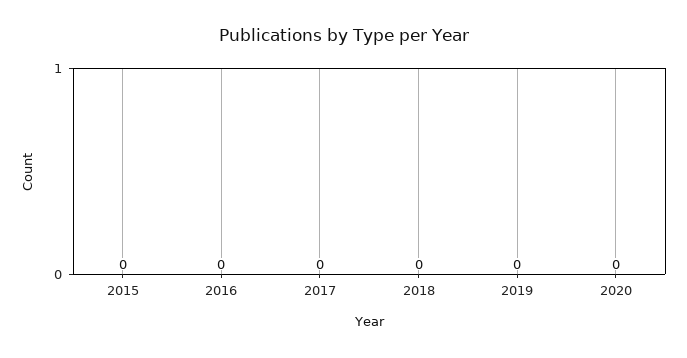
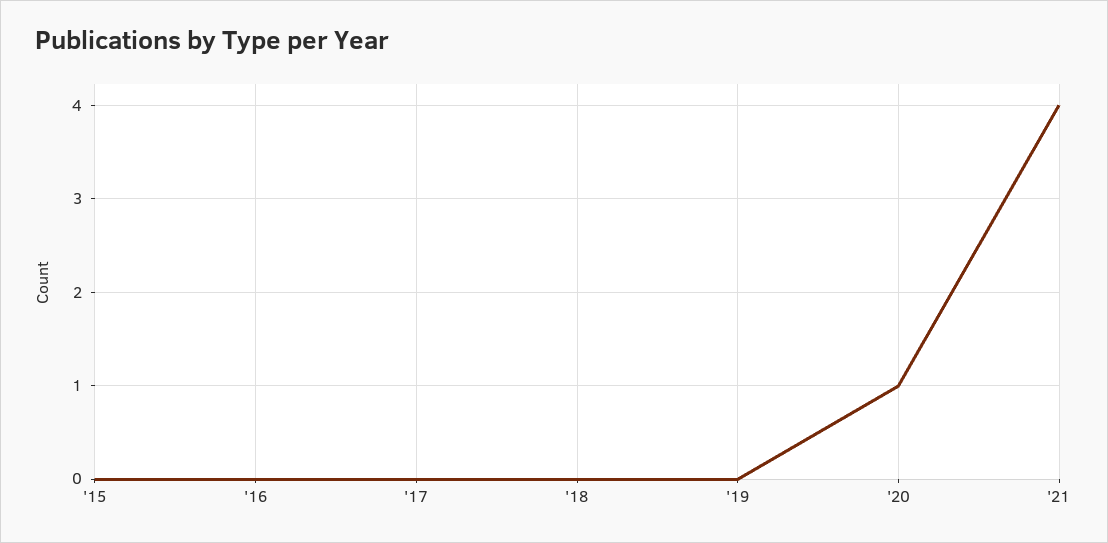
2020: 0 -> 1
'21: none -> 4

